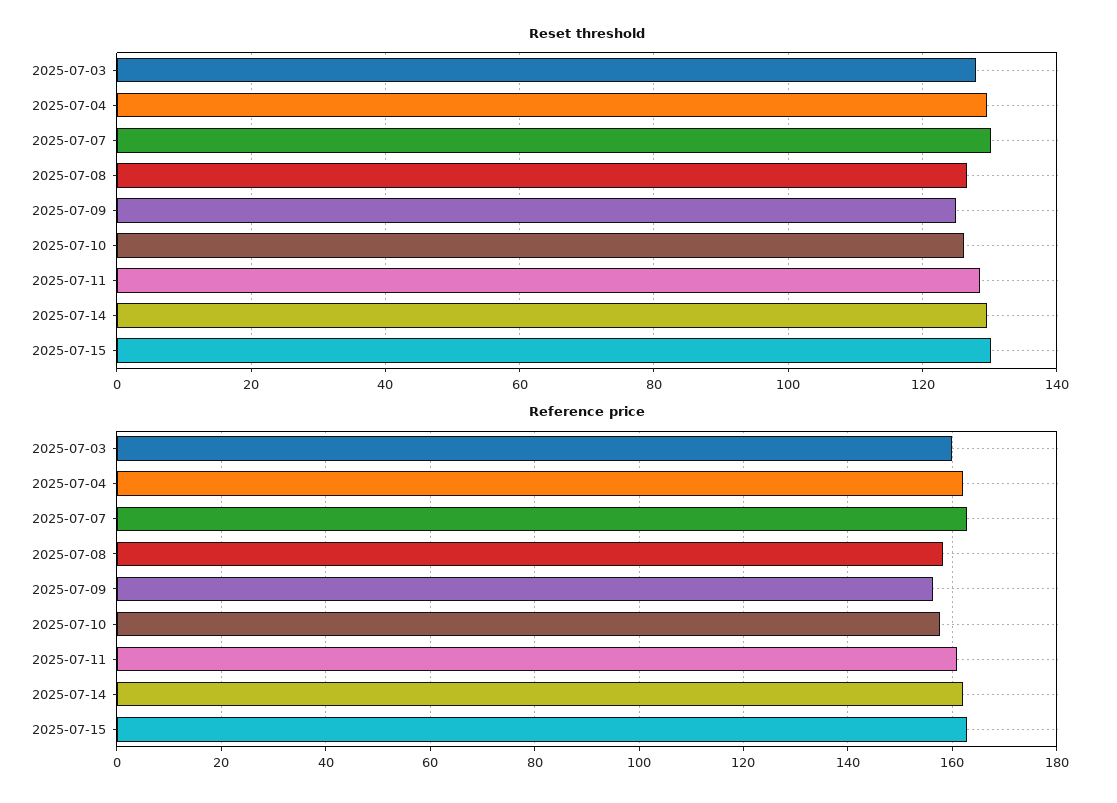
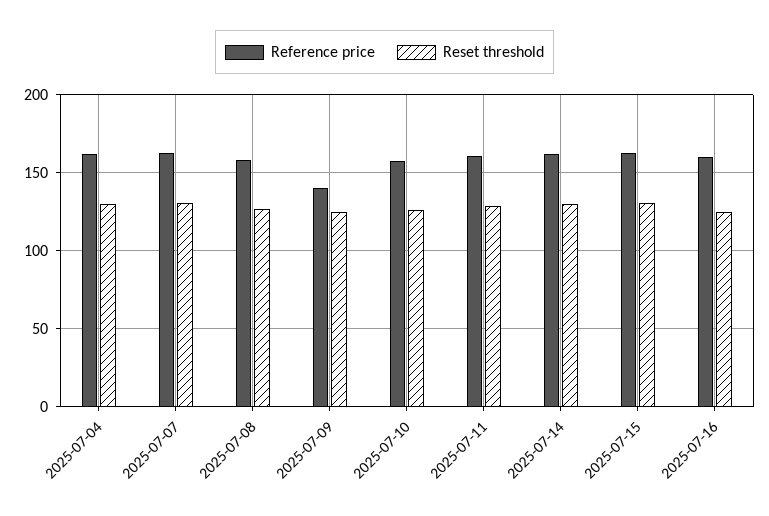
Reset threshold, 2025-07-03: 128 -> none
Reference price, 2025-07-03: 160 -> none
Reference price, 2025-07-09: 156 -> 140
Reference price, 2025-07-16: none -> 160
Reset threshold, 2025-07-16: none -> 125

